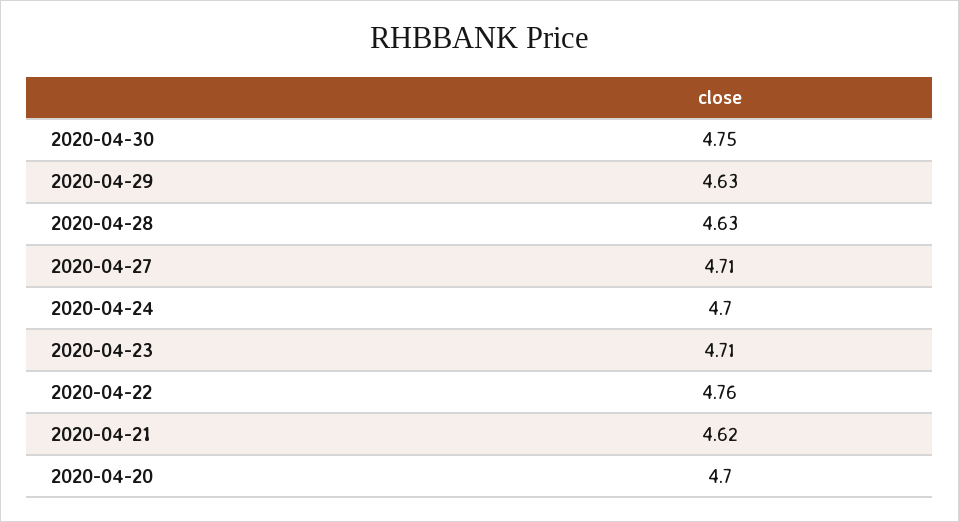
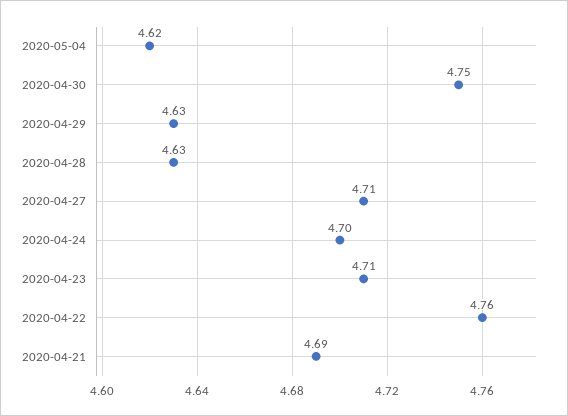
2020-04-21: 4.62 -> 4.69
2020-04-20: 4.7 -> none
2020-05-04: none -> 4.62

